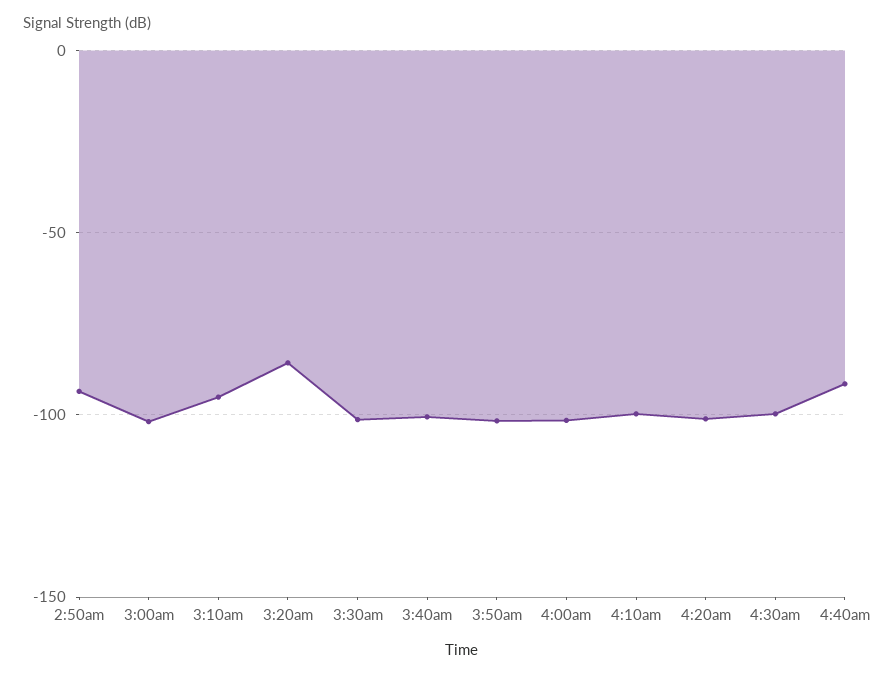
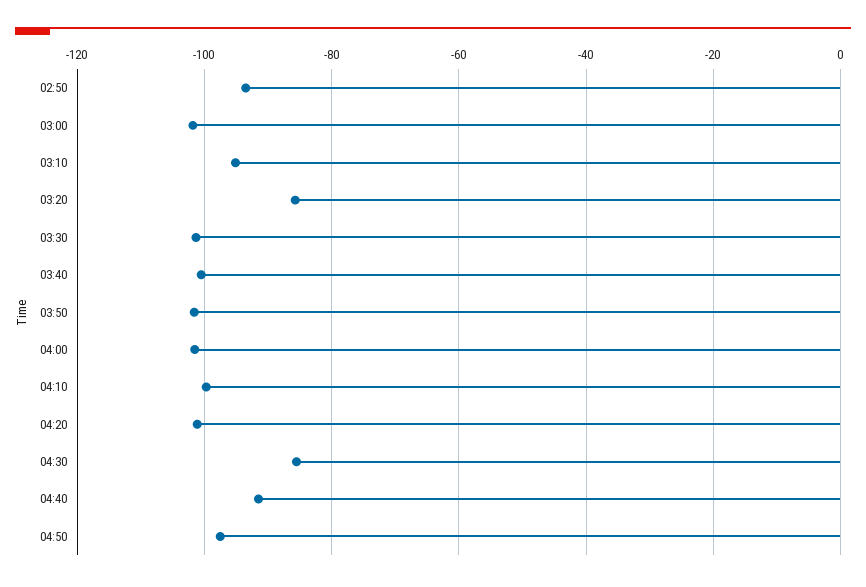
4:30am: -100 -> -86
04:50: none -> -98

